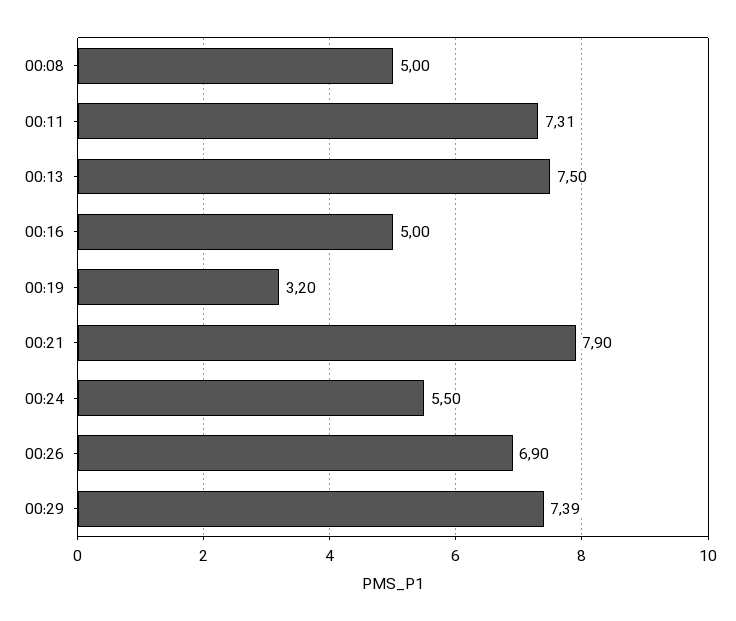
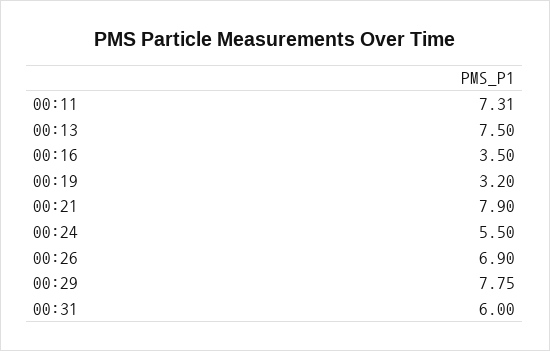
00:08: 5 -> none
00:16: 5 -> 3.5
00:29: 7.39 -> 7.75
00:31: none -> 6

